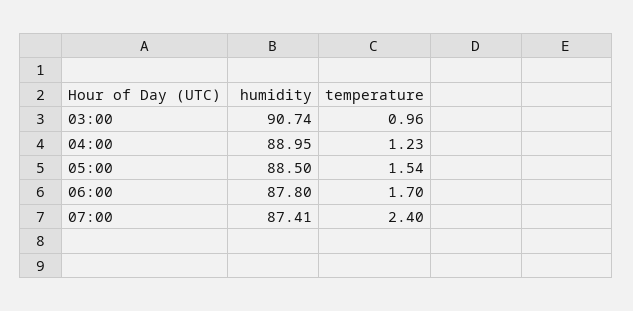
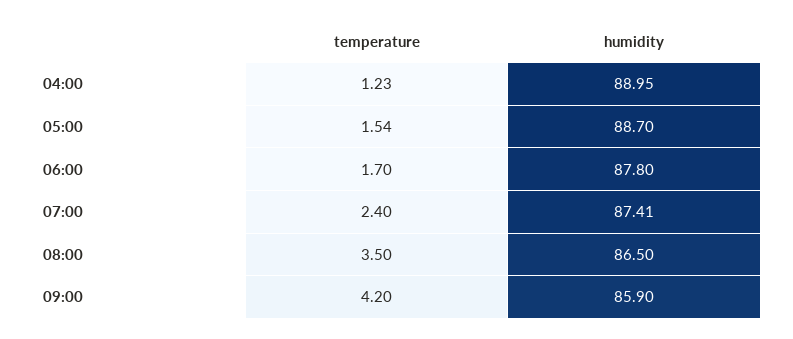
humidity, 03:00: 90.74 -> none
temperature, 03:00: 0.96 -> none
humidity, 05:00: 88.5 -> 88.7
temperature, 08:00: none -> 3.5
humidity, 08:00: none -> 86.5
temperature, 09:00: none -> 4.2
humidity, 09:00: none -> 85.9

